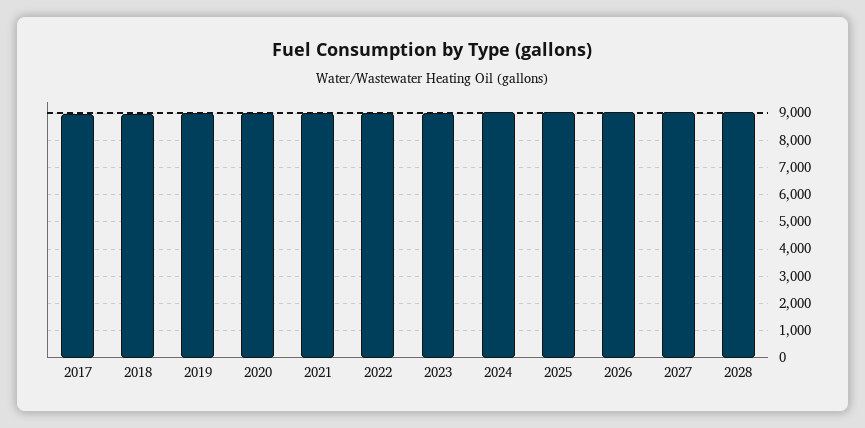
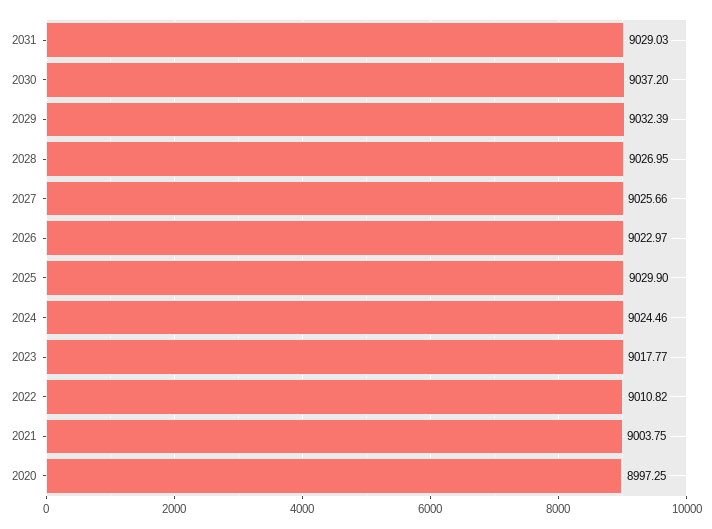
2017: 9000 -> none
2018: 9000 -> none
2019: 9000 -> none
2031: none -> 9029.03
2030: none -> 9037.2
2029: none -> 9032.39

